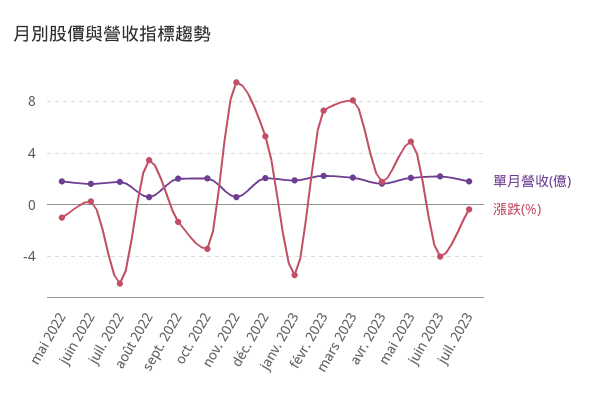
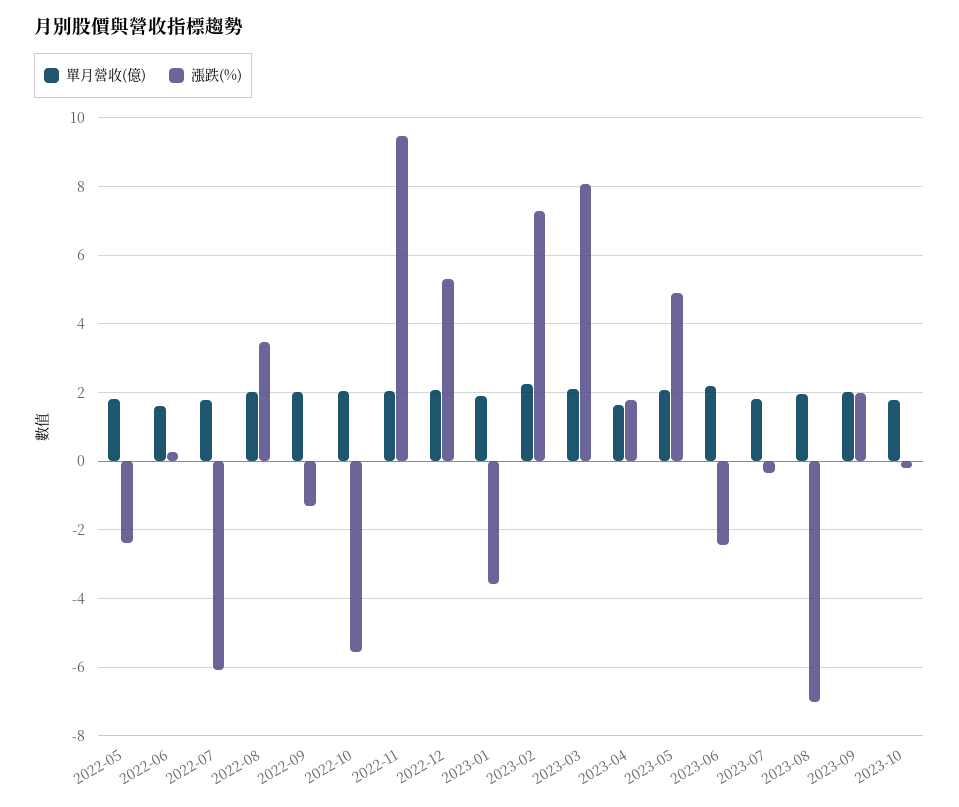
漲跌(%), mai 2022: -1 -> -2.4
單月營收(億), août 2022: 0.5 -> 2
漲跌(%), oct. 2022: -3.5 -> -5.6
單月營收(億), nov. 2022: 0.5 -> 2
漲跌(%), janv. 2023: -5.5 -> -3.6
漲跌(%), juin 2023: -4 -> -2.4
單月營收(億), 2023-08: none -> 2
漲跌(%), 2023-08: none -> -7
單月營收(億), 2023-09: none -> 2
漲跌(%), 2023-09: none -> 2
單月營收(億), 2023-10: none -> 1.8
漲跌(%), 2023-10: none -> -0.2

